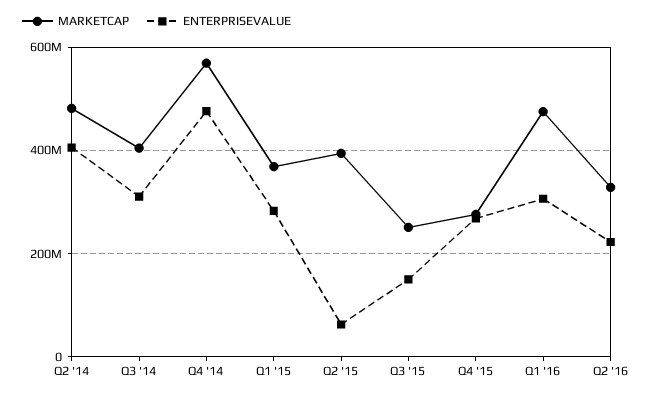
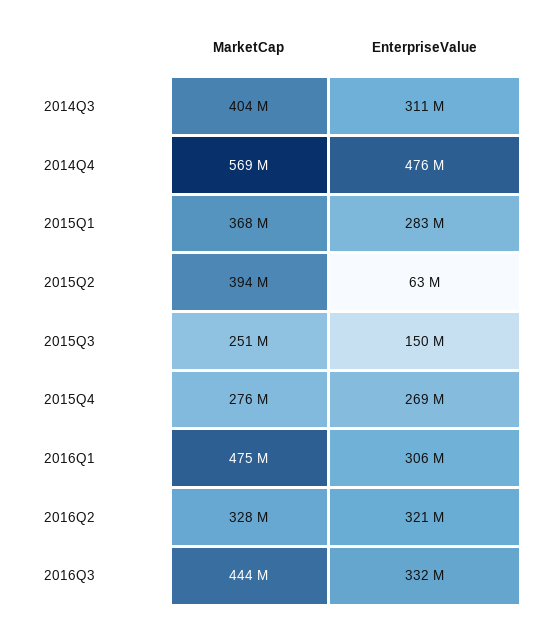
MARKETCAP, Q2 '14: 480000000 -> none
ENTERPRISEVALUE, Q2 '14: 400000000 -> none
ENTERPRISEVALUE, Q2 '16: 220000000 -> 321000000
MARKETCAP, 2016Q3: none -> 444000000
ENTERPRISEVALUE, 2016Q3: none -> 332000000

